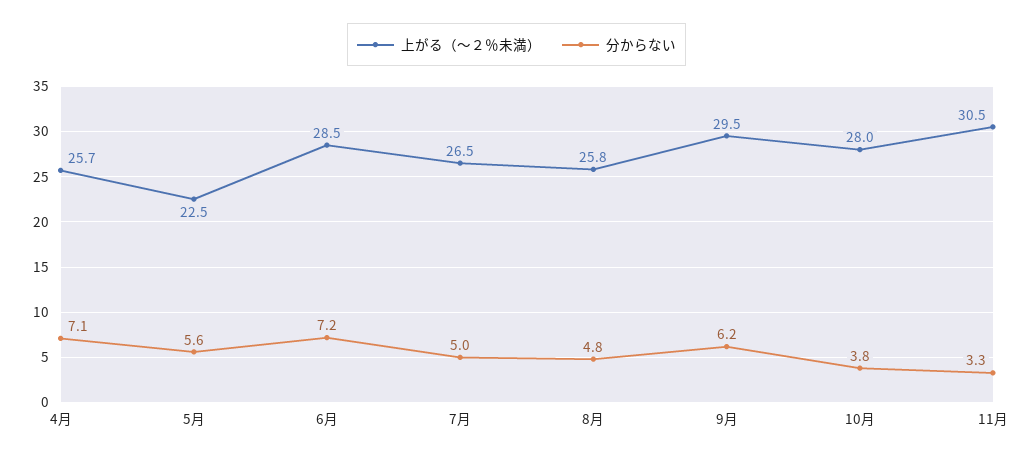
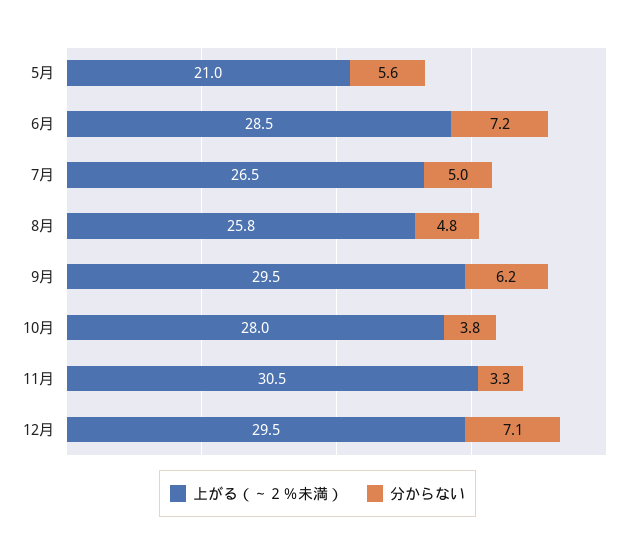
上がる（～２％未満）, 4月: 25.7 -> none
分からない, 4月: 7.1 -> none
上がる（～２％未満）, 5月: 22.5 -> 21
上がる（～２％未満）, 12月: none -> 29.5
分からない, 12月: none -> 7.1

